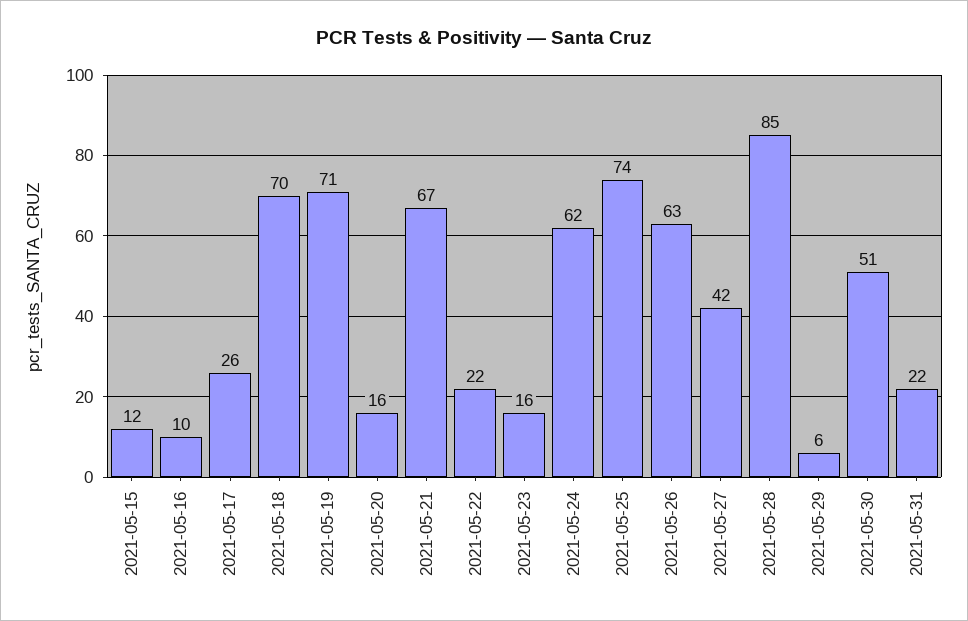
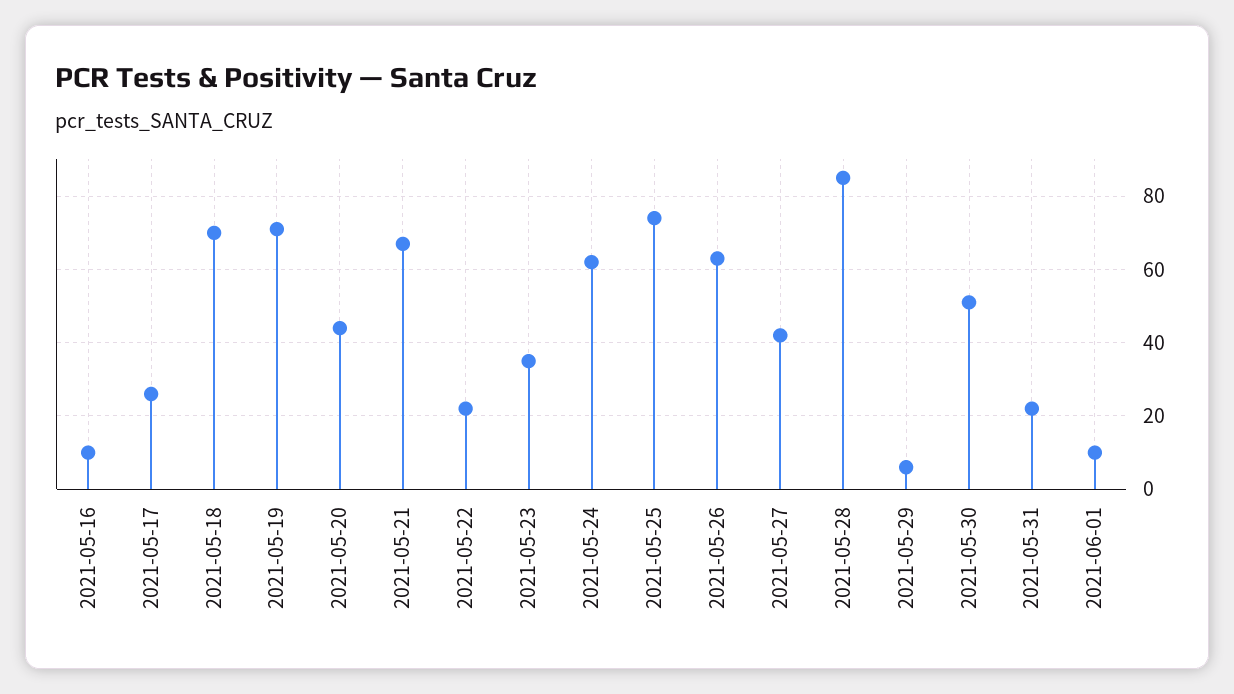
2021-05-15: 12 -> none
2021-05-20: 16 -> 45
2021-05-23: 16 -> 35
2021-06-01: none -> 10

